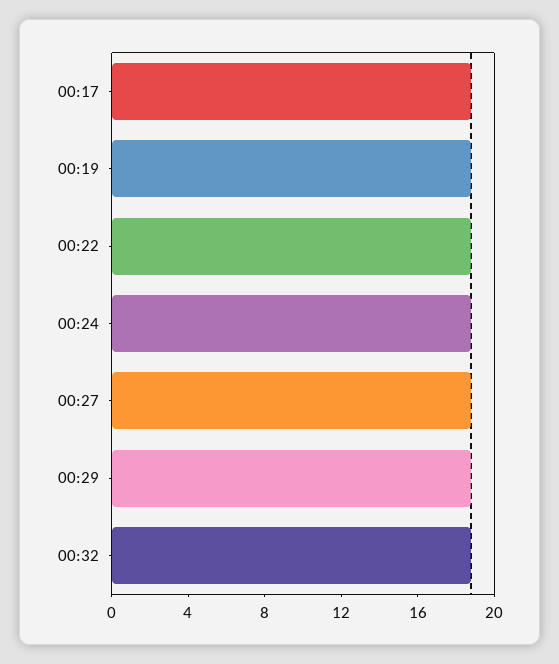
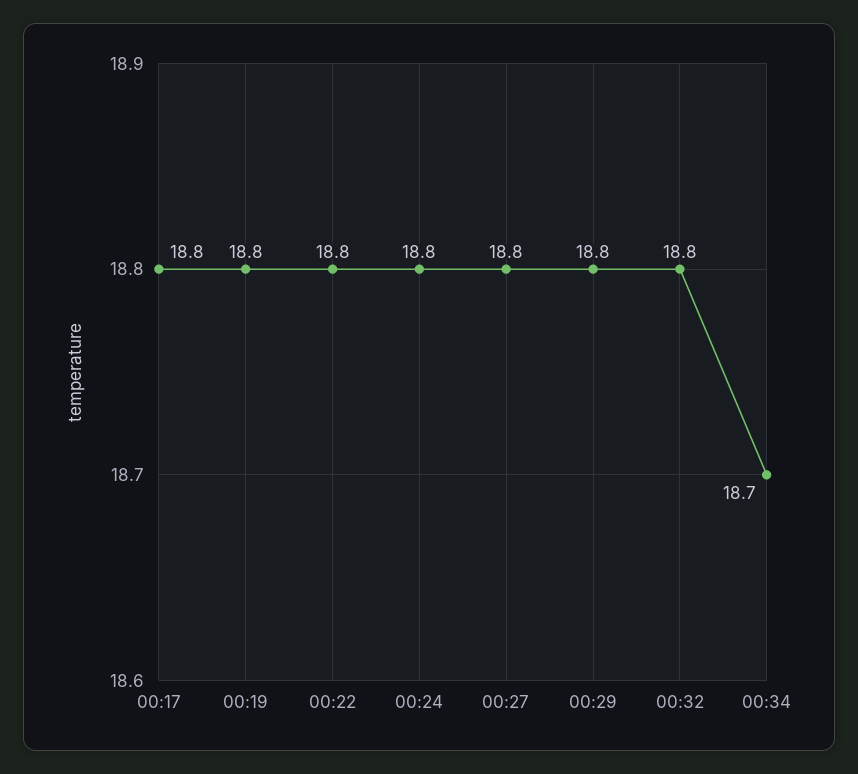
00:34: none -> 18.7

